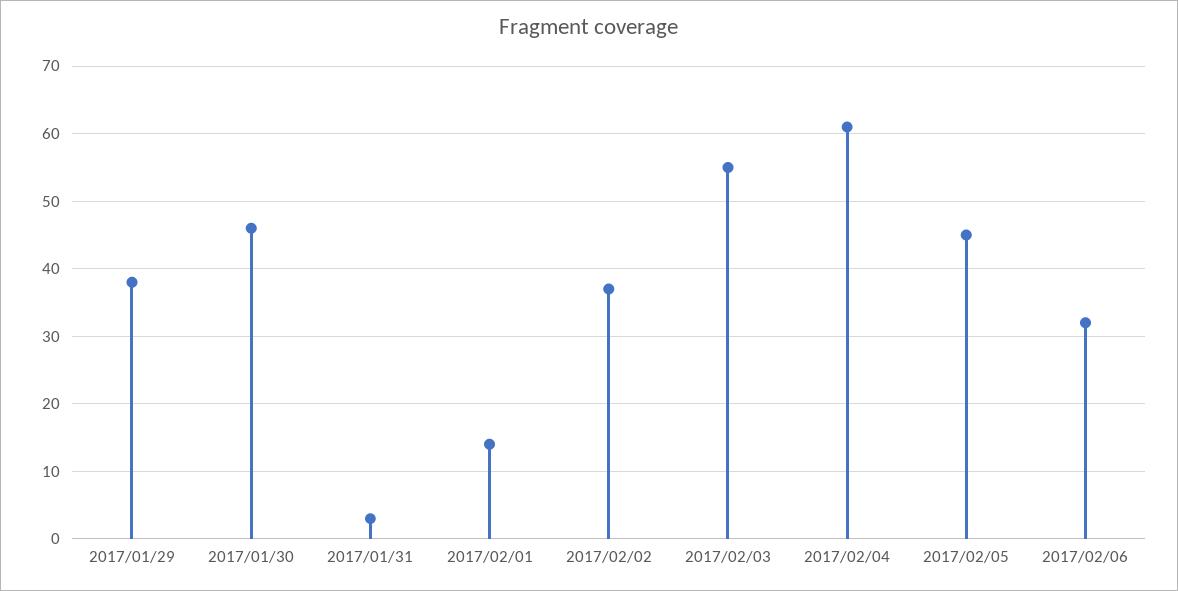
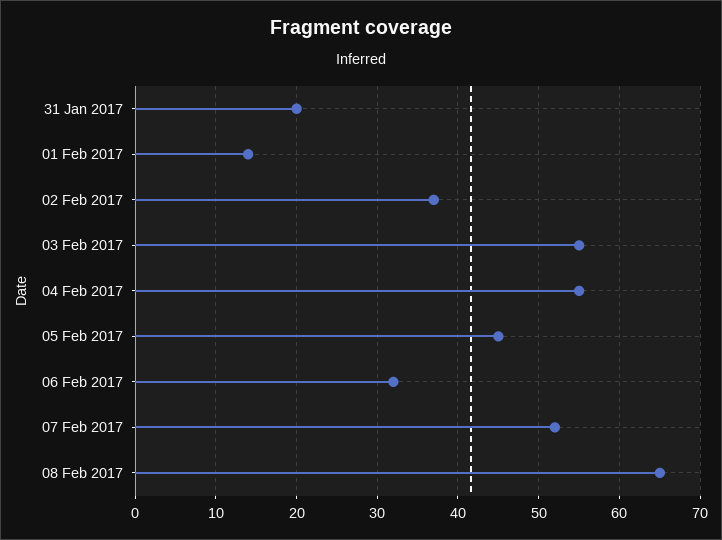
2017/01/29: 38 -> none
2017/01/30: 46 -> none
2017/01/31: 3 -> 20
2017/02/04: 61 -> 55
07 Feb 2017: none -> 52
08 Feb 2017: none -> 65

